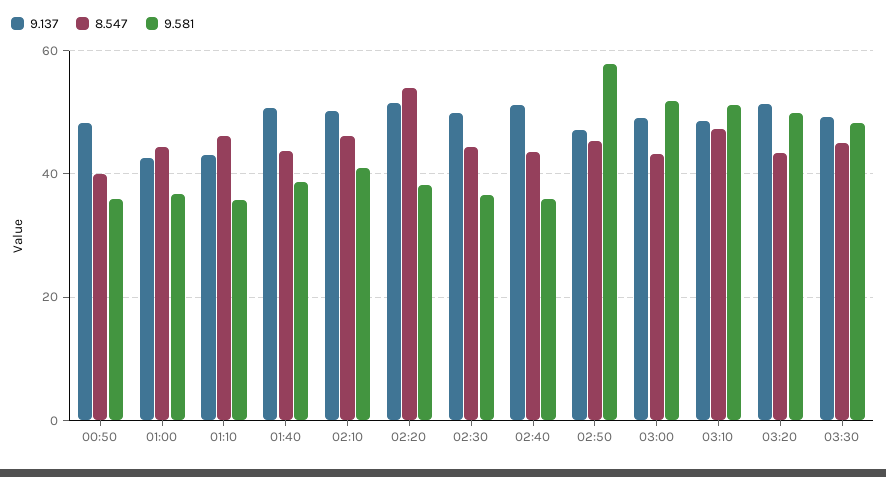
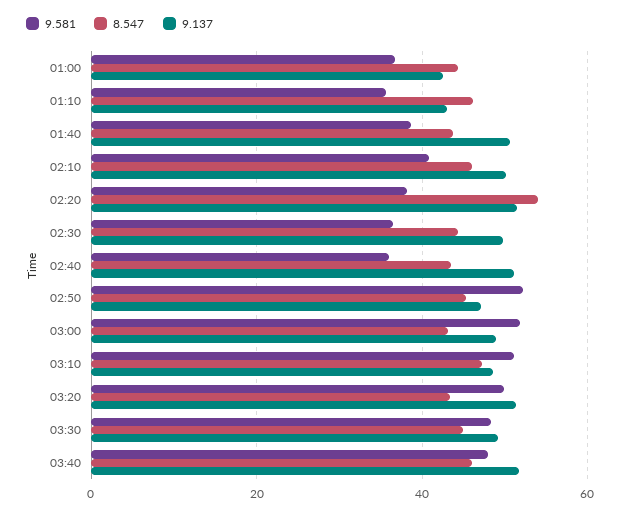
9.137, 00:50: 48 -> none
8.547, 00:50: 40 -> none
9.581, 00:50: 36 -> none
9.581, 02:50: 58 -> 52
9.581, 03:40: none -> 48
8.547, 03:40: none -> 46
9.137, 03:40: none -> 52

